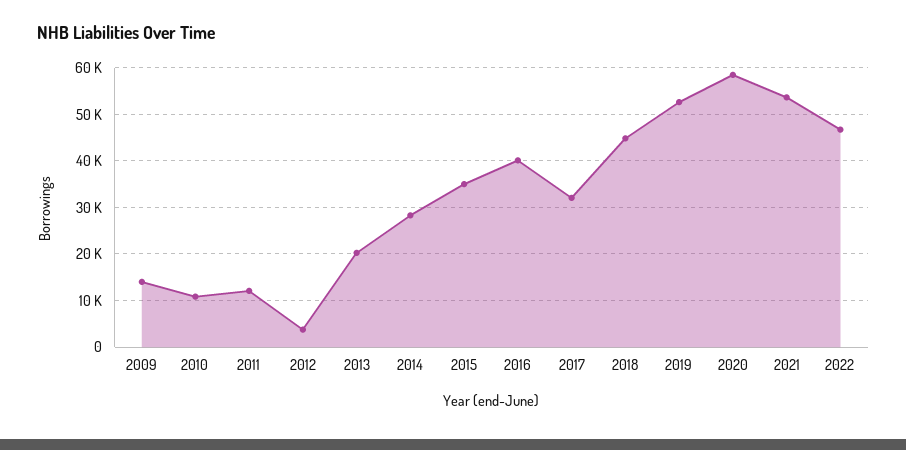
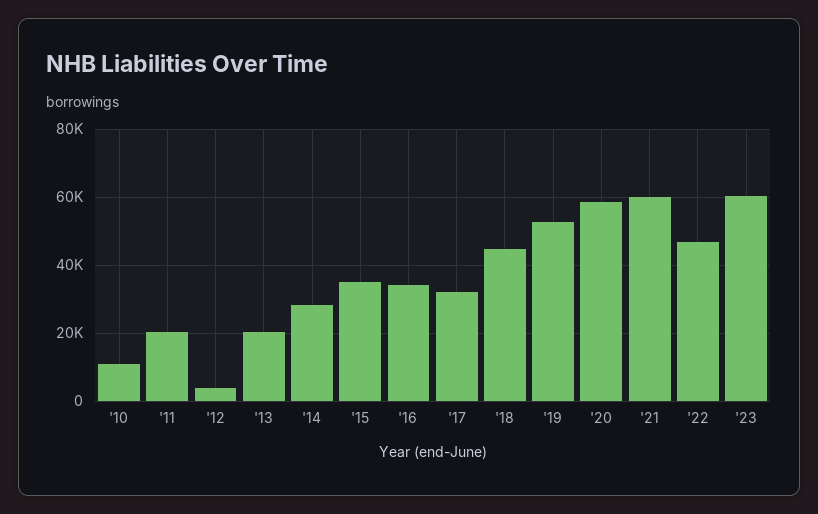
2009: 14000 -> none
2011: 12000 -> 20000
2016: 40000 -> 34000
2021: 54000 -> 60000
'23: none -> 60000

